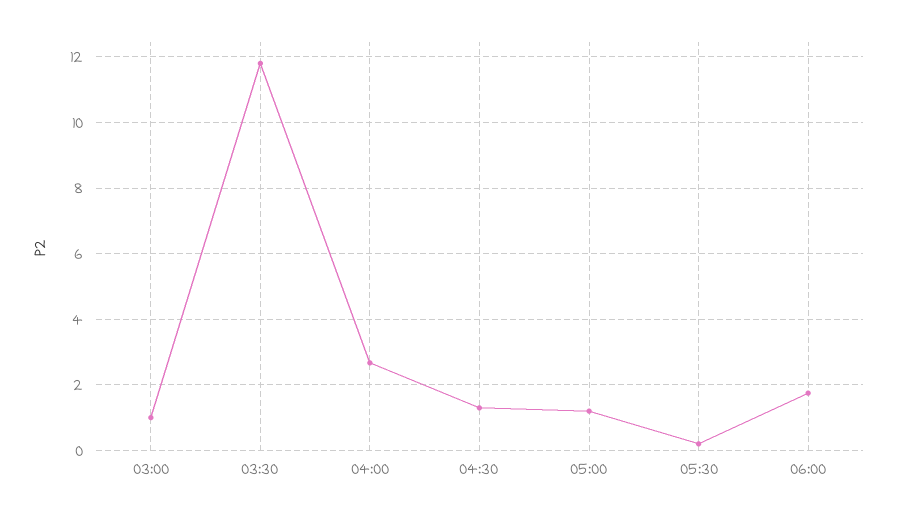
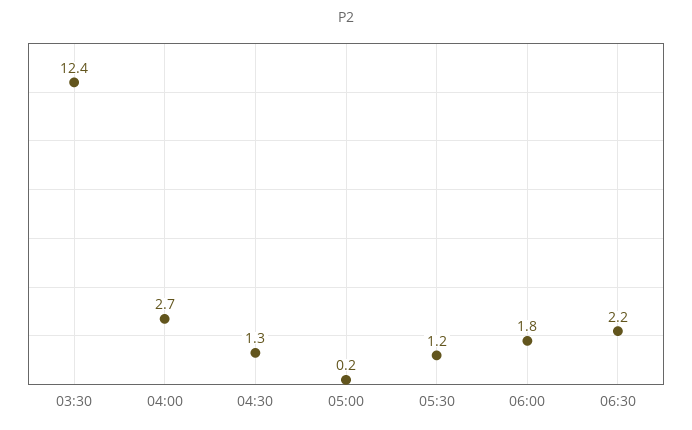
03:00: 1 -> none
03:30: 11.8 -> 12.4
05:00: 1.2 -> 0.2
05:30: 0.2 -> 1.2
06:30: none -> 2.2

